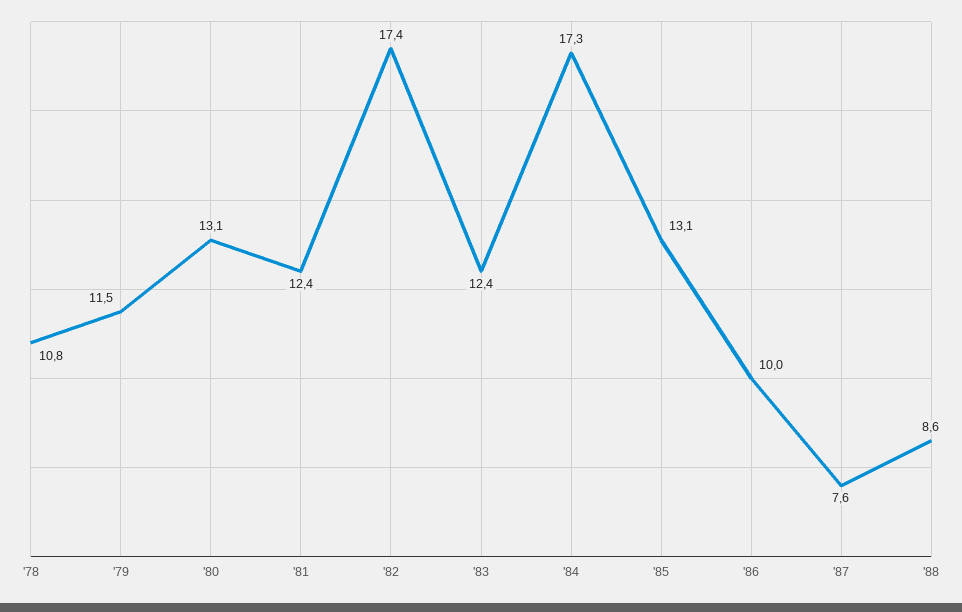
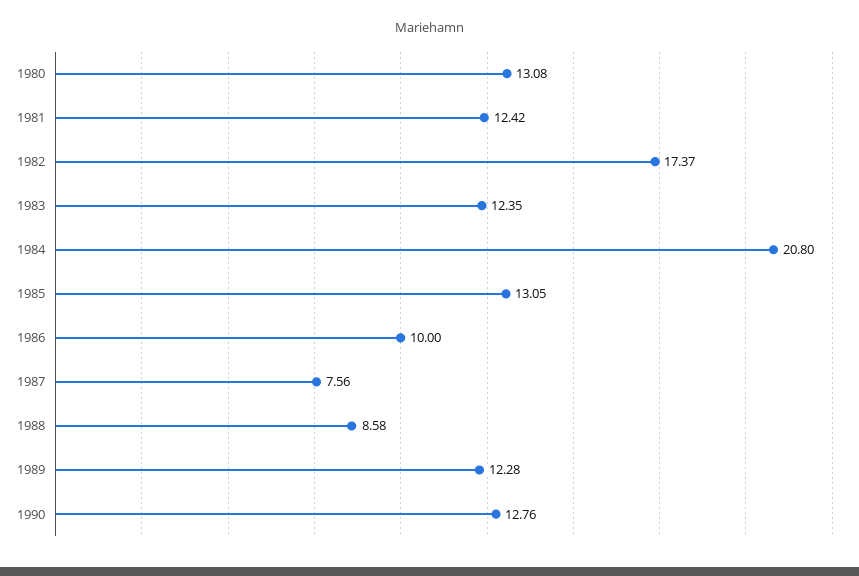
'78: 10.8 -> none
'79: 11.5 -> none
'84: 17.3 -> 20.8
1989: none -> 12.28
1990: none -> 12.76

